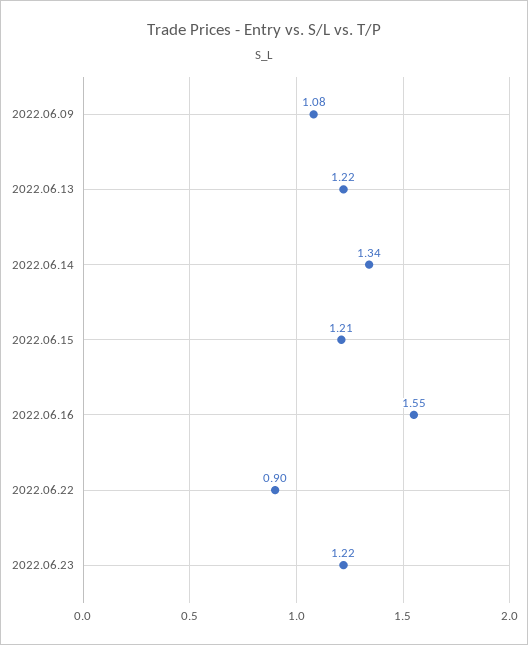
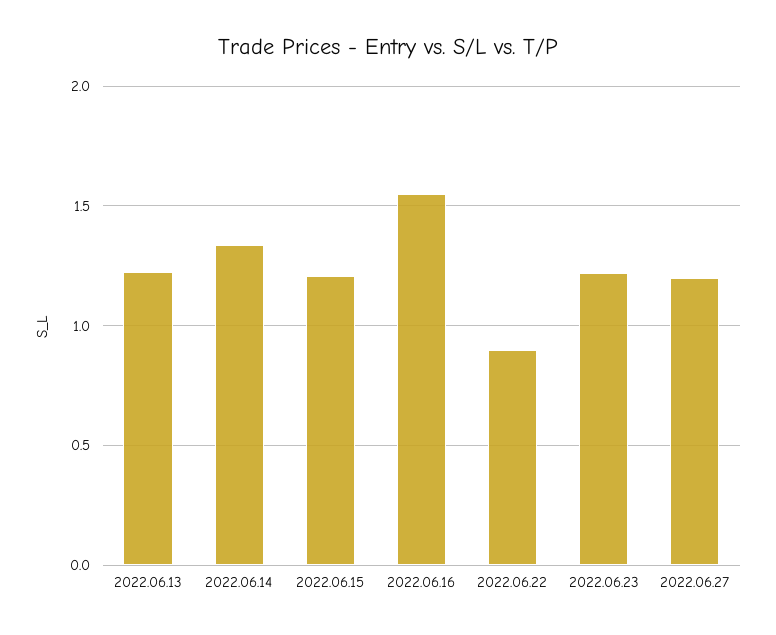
2022.06.09: 1.08 -> none
2022.06.27: none -> 1.2

